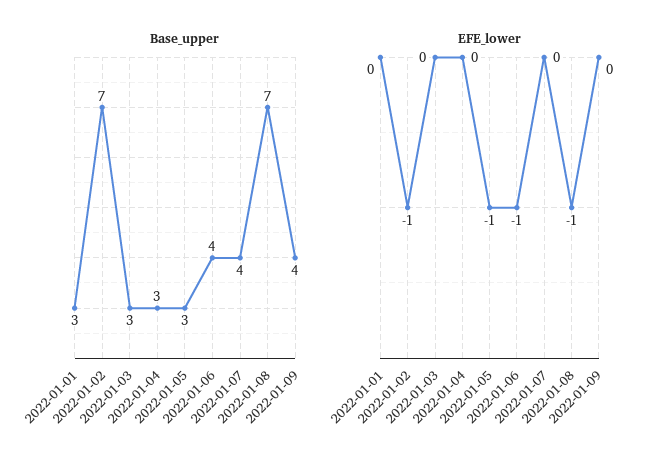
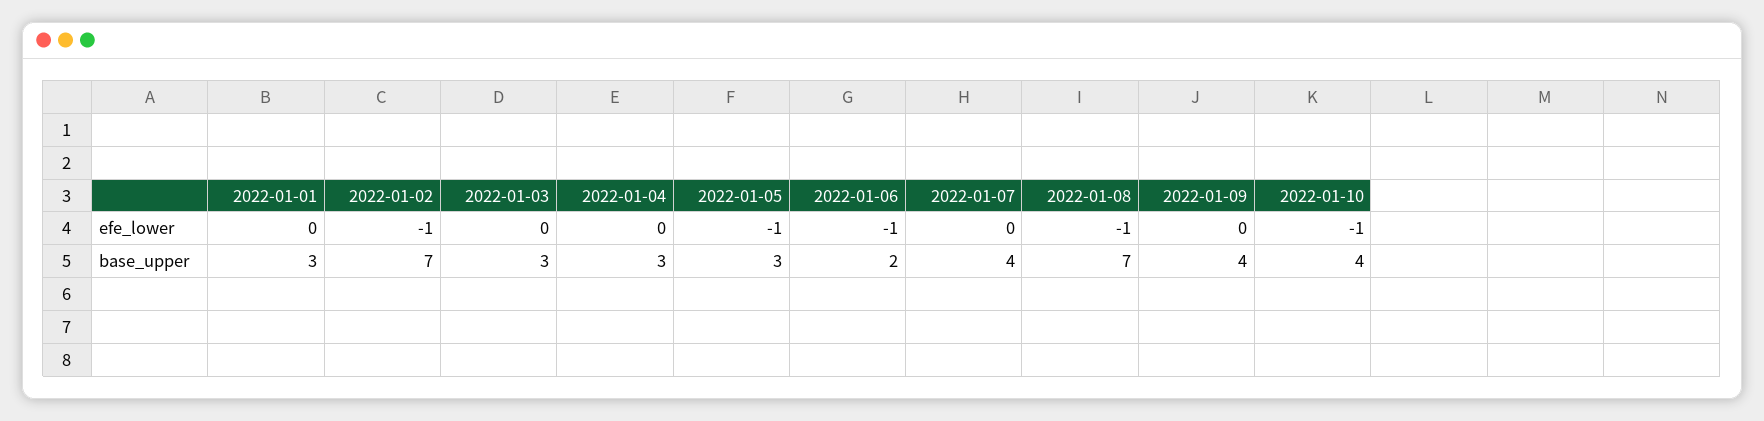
Base_upper, 2022-01-06: 4 -> 2
EFE_lower, 2022-01-10: none -> -1
Base_upper, 2022-01-10: none -> 4

